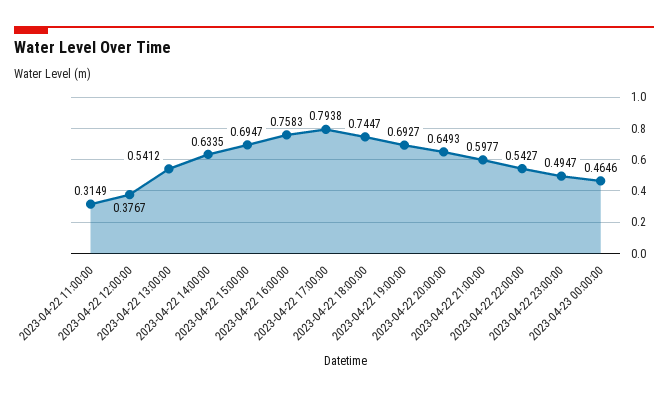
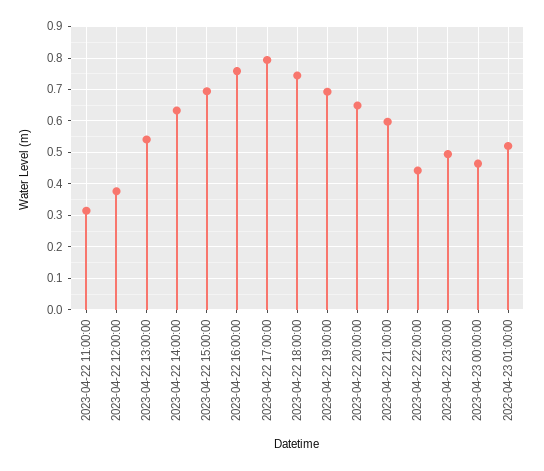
2023-04-22 22:00:00: 0.5427 -> 0.44
2023-04-23 01:00:00: none -> 0.52

